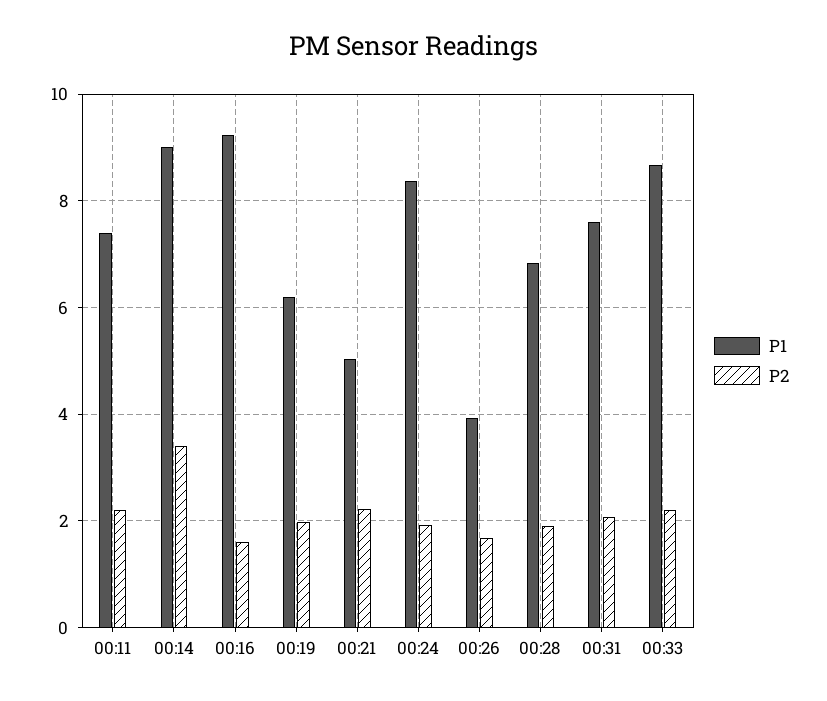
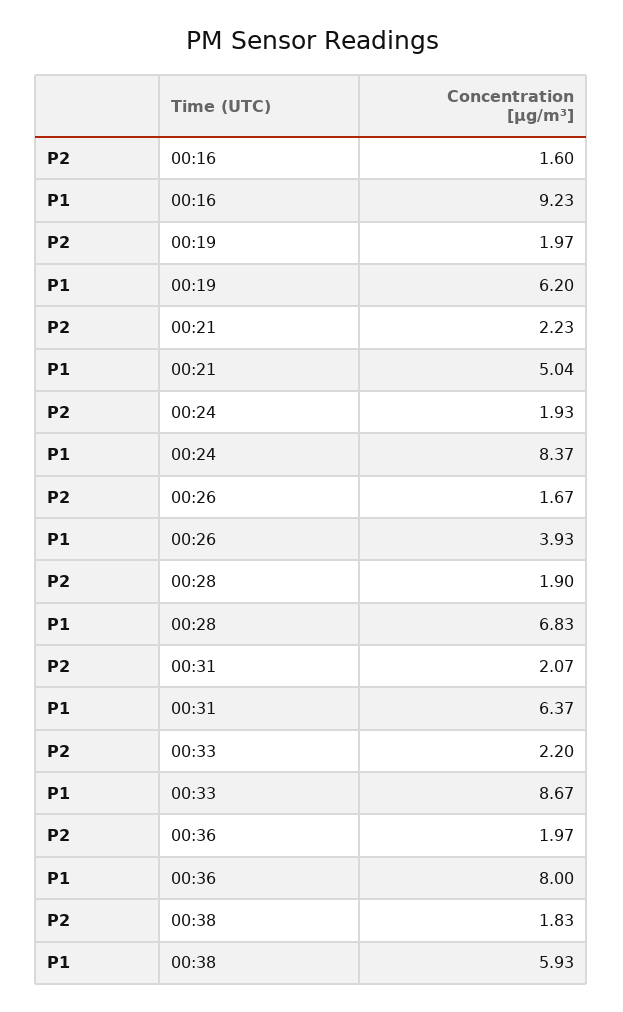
P1, 00:11: 7.4 -> none
P2, 00:11: 2.2 -> none
P1, 00:14: 9 -> none
P2, 00:14: 3.4 -> none
P1, 00:31: 7.6 -> 6.37
P2, 00:36: none -> 1.97
P1, 00:36: none -> 8
P2, 00:38: none -> 1.83
P1, 00:38: none -> 5.93

